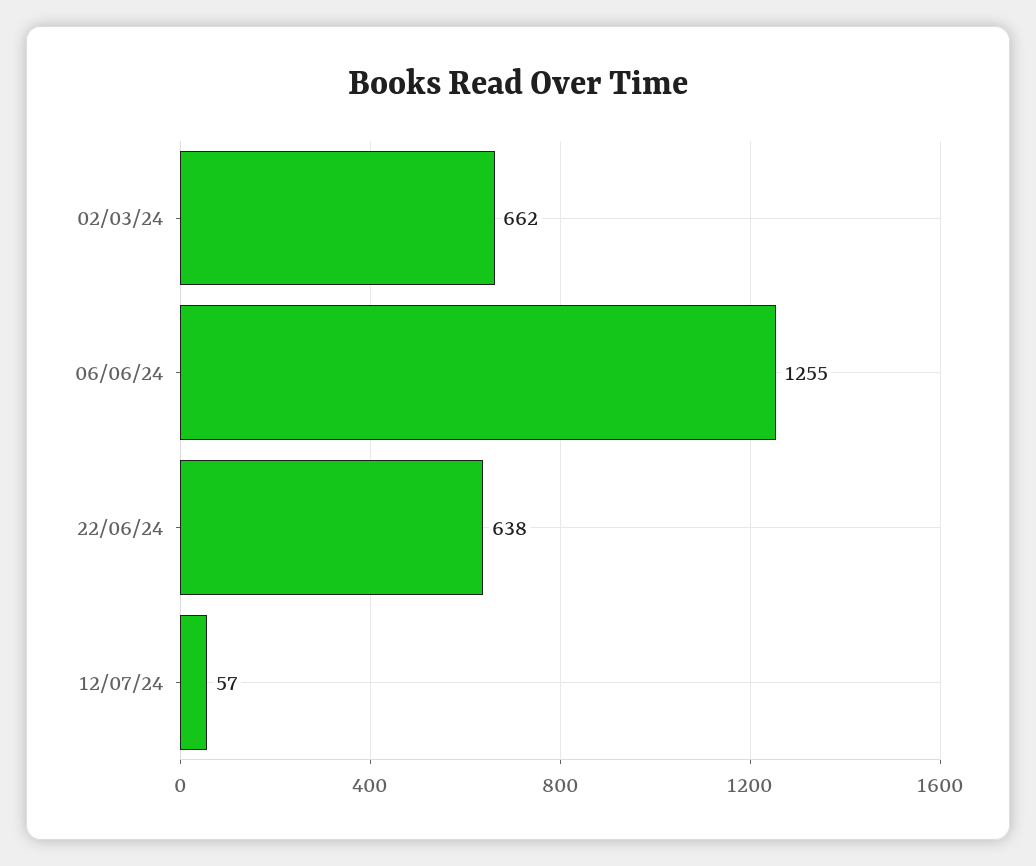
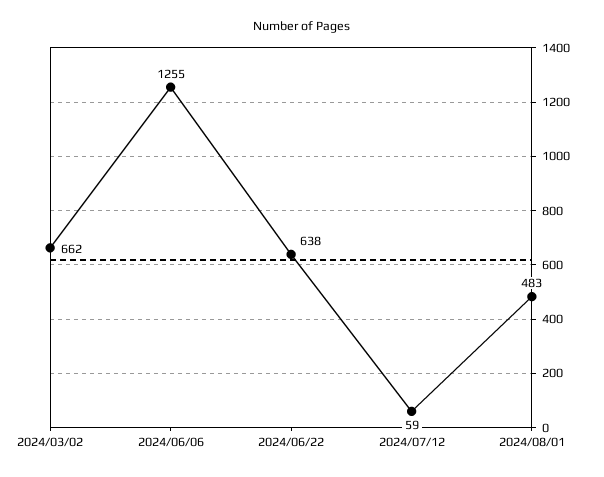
12/07/24: 57 -> 59
2024/08/01: none -> 483

